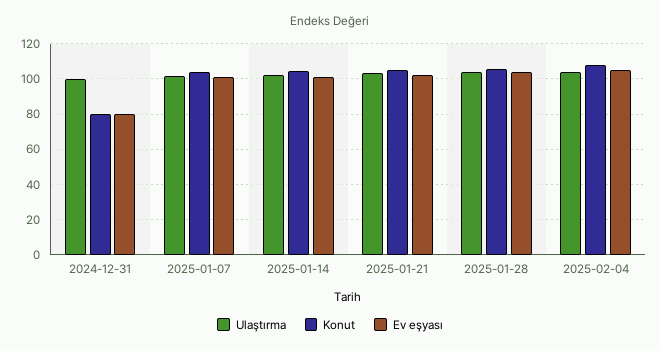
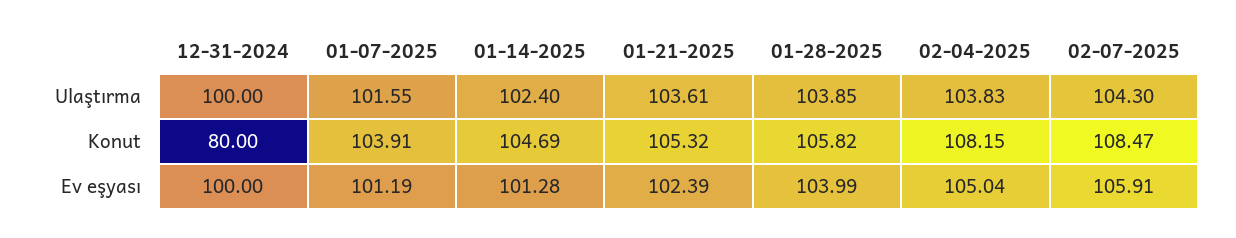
Ev eşyası, 2024-12-31: 80 -> 100
Ulaştırma, 02-07-2025: none -> 104.3
Konut, 02-07-2025: none -> 108.47
Ev eşyası, 02-07-2025: none -> 105.91

